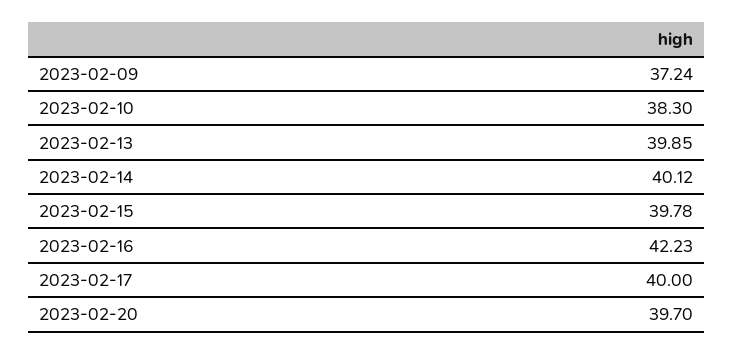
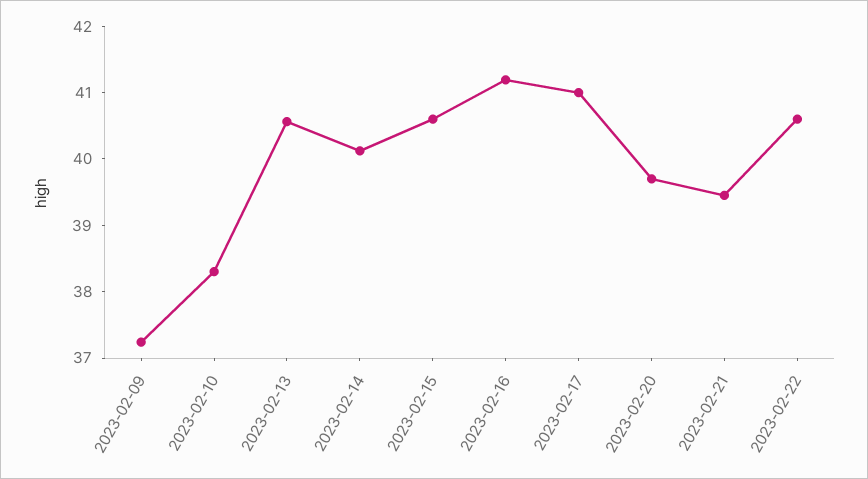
2023-02-13: 39.85 -> 40.6
2023-02-15: 39.78 -> 40.6
2023-02-16: 42.23 -> 41.2
2023-02-17: 40 -> 41
2023-02-21: none -> 39.4
2023-02-22: none -> 40.6

